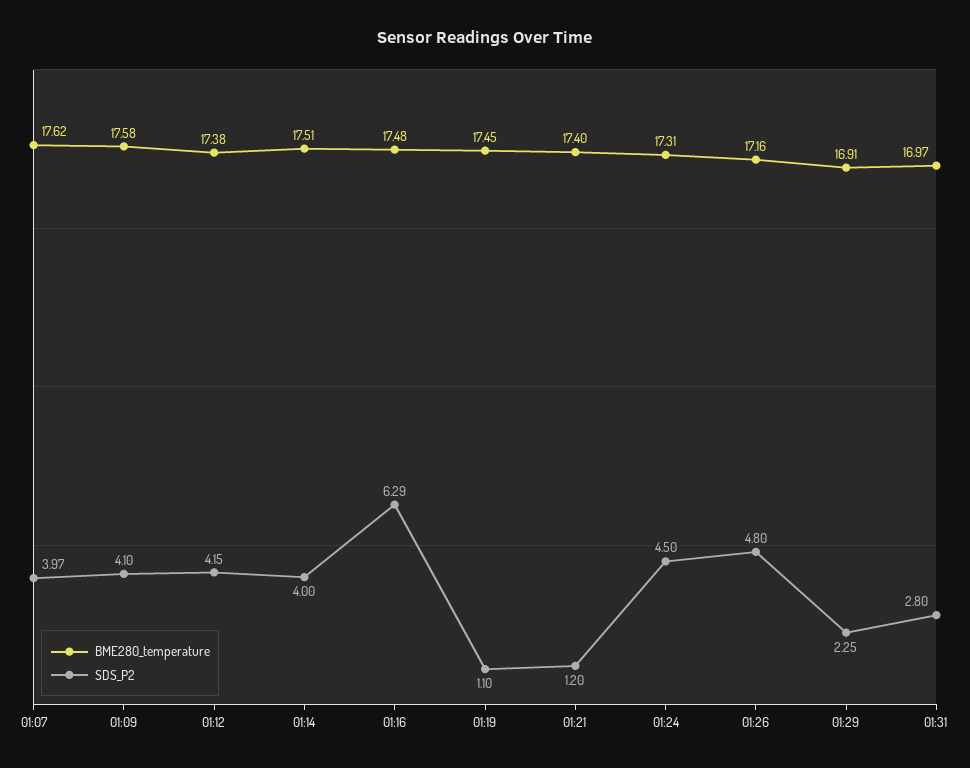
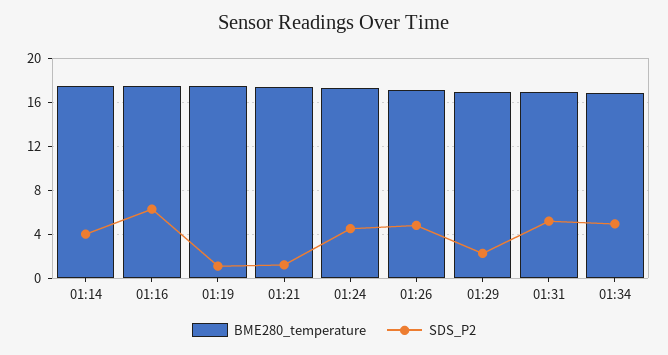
BME280_temperature, 01:07: 17.62 -> none
SDS_P2, 01:07: 3.97 -> none
BME280_temperature, 01:09: 17.58 -> none
SDS_P2, 01:09: 4.1 -> none
BME280_temperature, 01:12: 17.38 -> none
SDS_P2, 01:12: 4.15 -> none
SDS_P2, 01:31: 2.8 -> 5
BME280_temperature, 01:34: none -> 17
SDS_P2, 01:34: none -> 5

